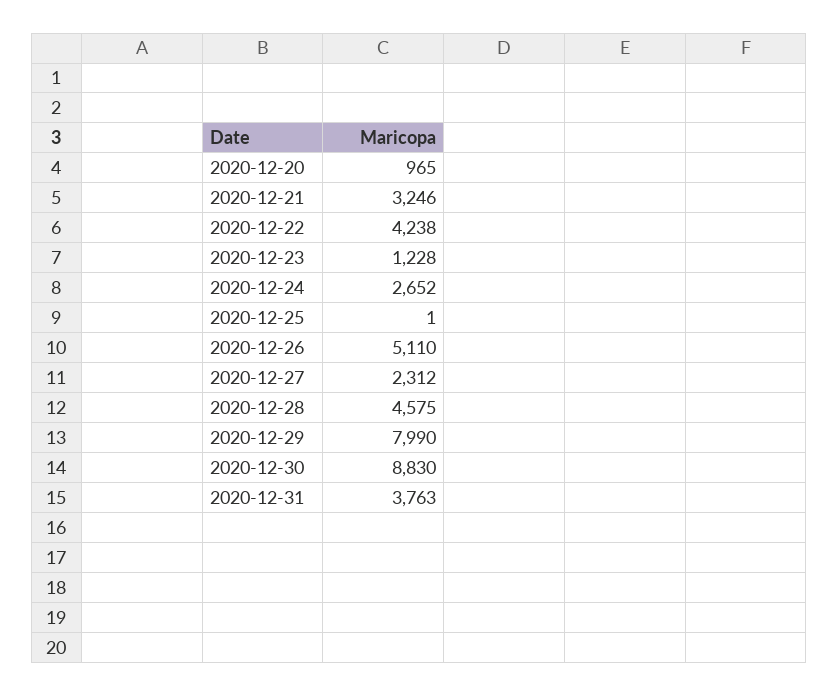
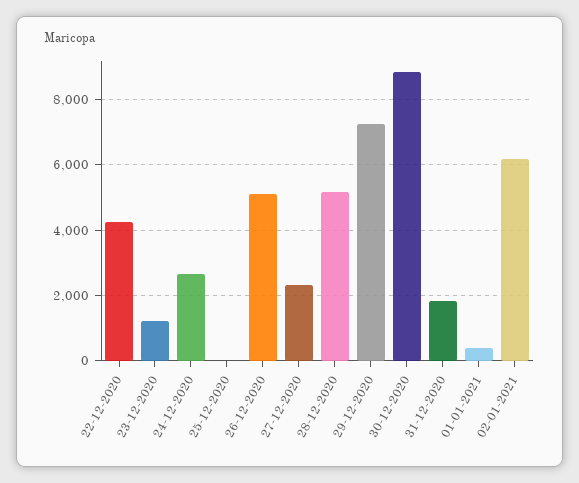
2020-12-20: 965 -> none
2020-12-21: 3246 -> none
2020-12-28: 4575 -> 5200
2020-12-29: 7990 -> 7200
2020-12-31: 3763 -> 1800
01-01-2021: none -> 400
02-01-2021: none -> 6200

